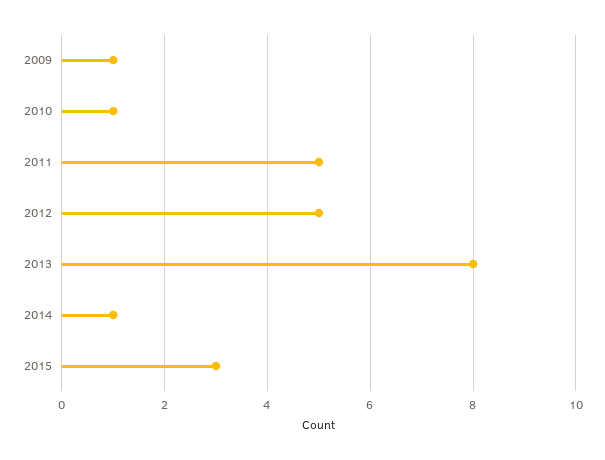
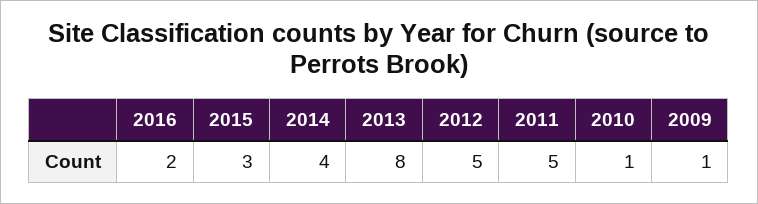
2014: 1 -> 4
2016: none -> 2

